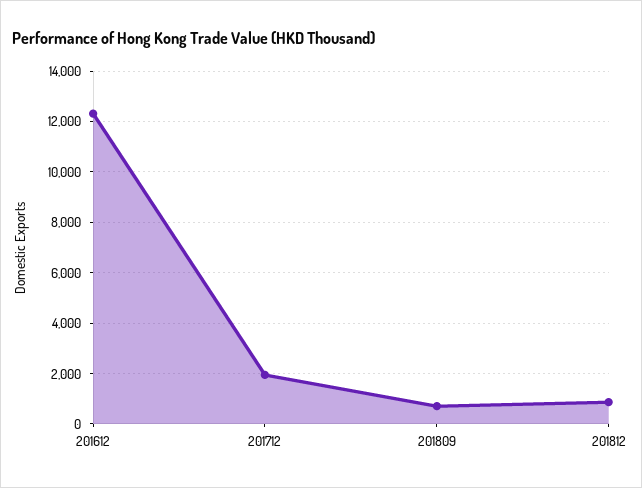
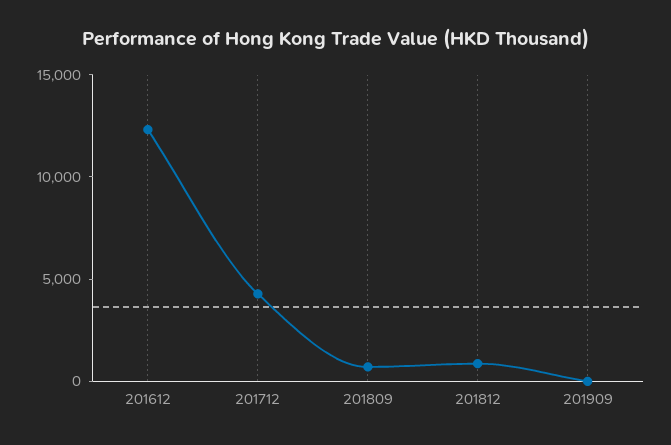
201712: 2000 -> 4000
201909: none -> 0

